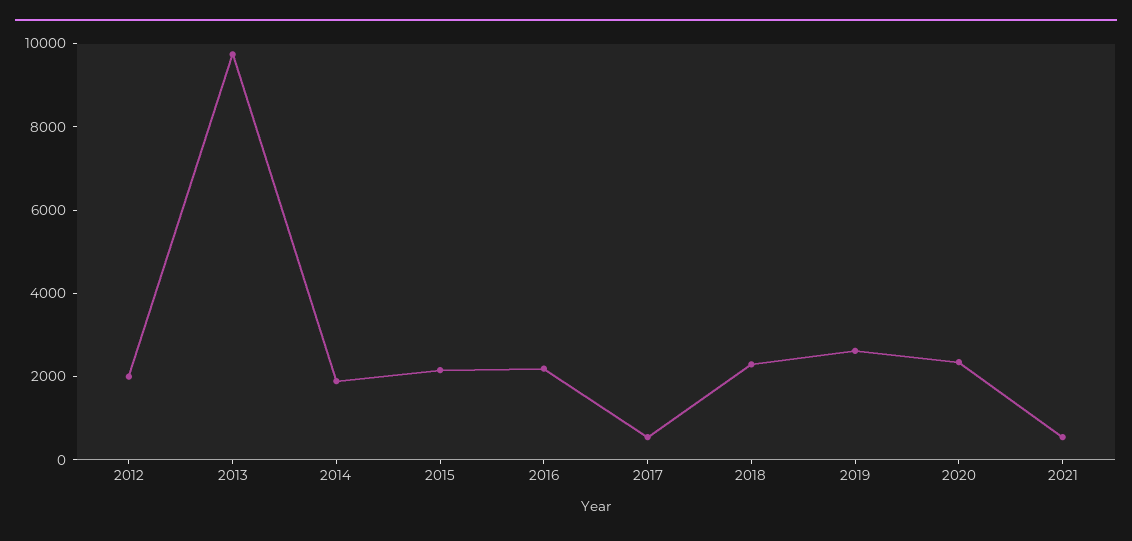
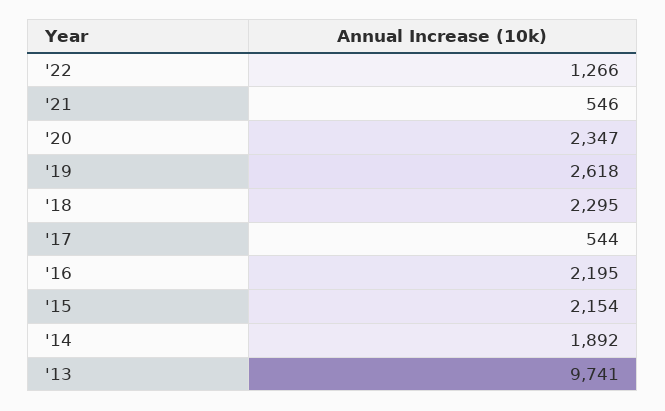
2012: 2000 -> none
'22: none -> 1266

